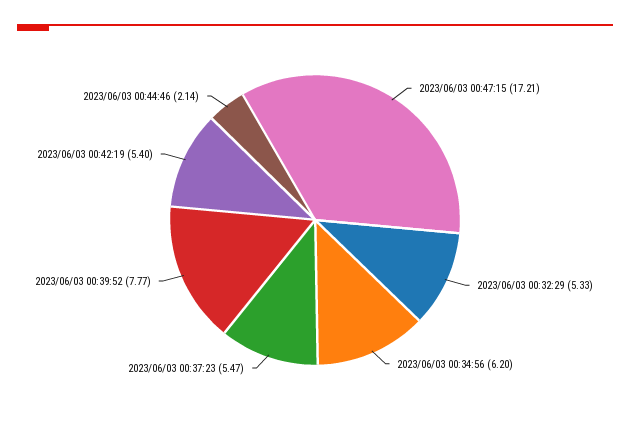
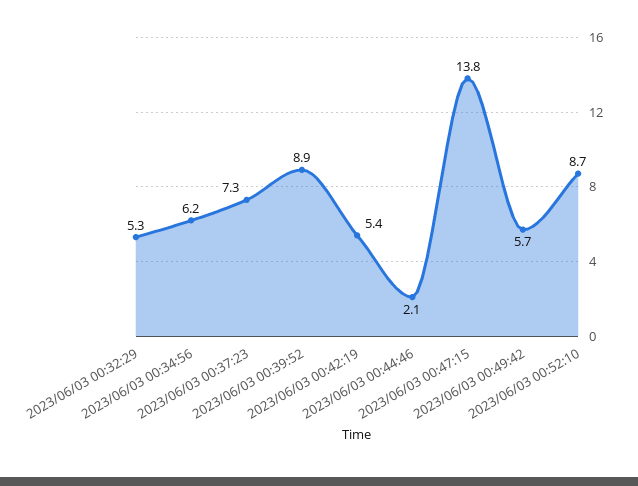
2023/06/03 00:47:15: 17.21 -> 13.8
2023/06/03 00:37:23: 5.47 -> 7.3
2023/06/03 00:39:52: 7.77 -> 8.9
2023/06/03 00:49:42: none -> 5.7
2023/06/03 00:52:10: none -> 8.7

